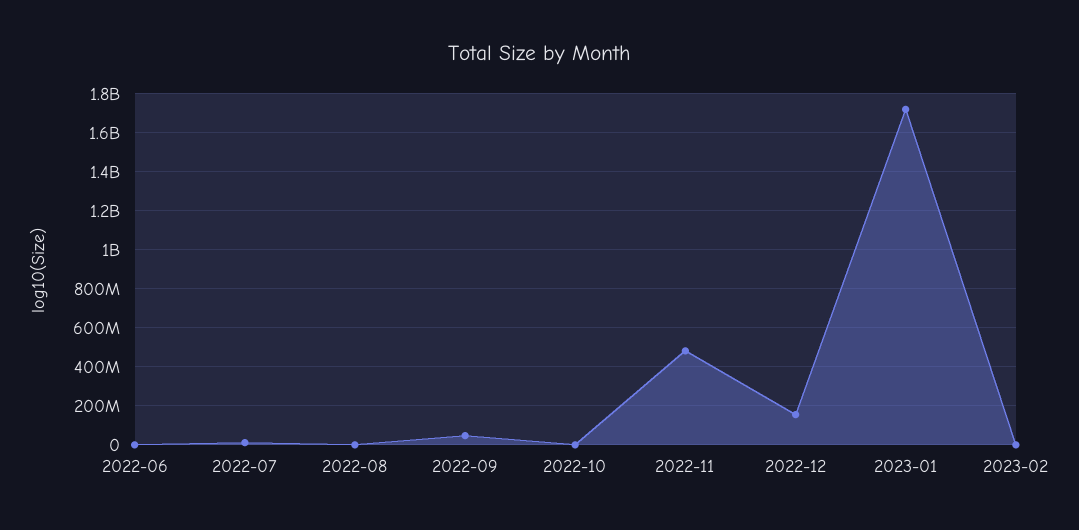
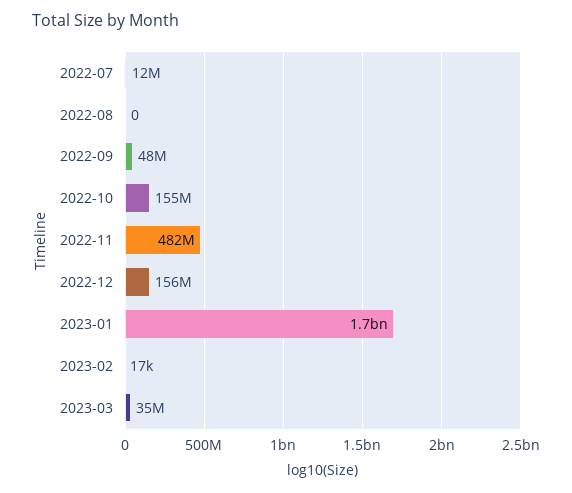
2022-06: 0 -> none
2022-10: 0 -> 155000000
2023-03: none -> 35000000

